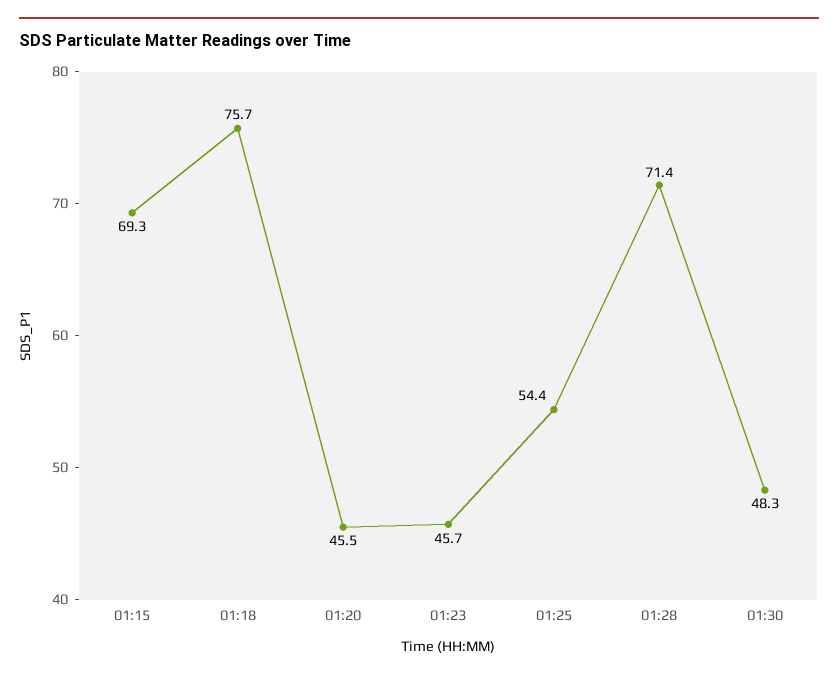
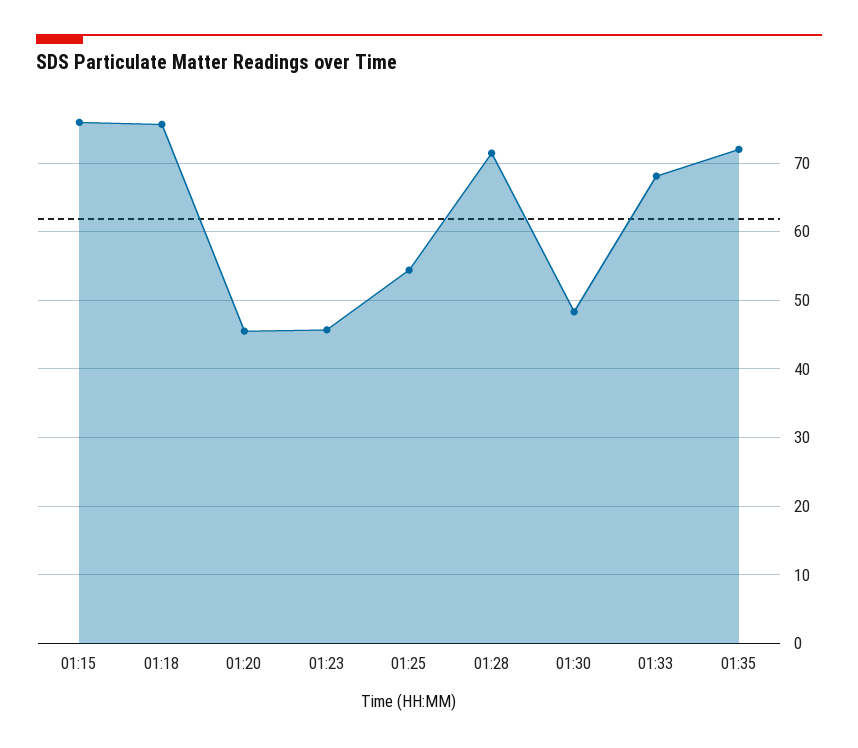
01:15: 69.3 -> 76
01:33: none -> 68
01:35: none -> 72

